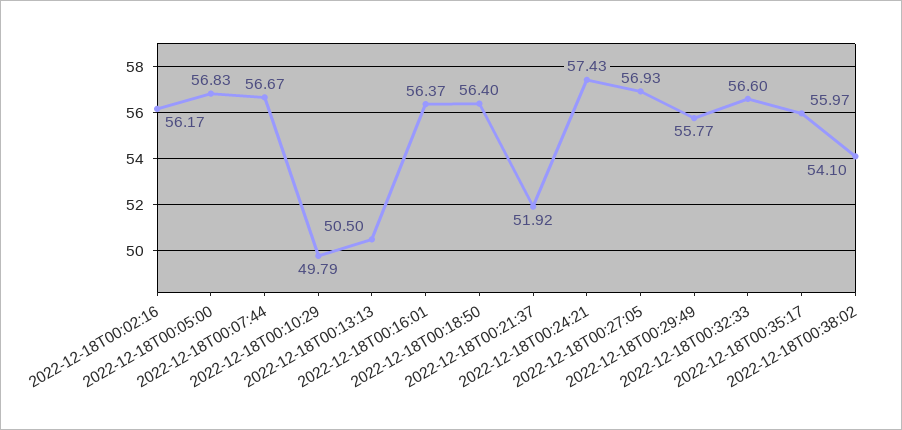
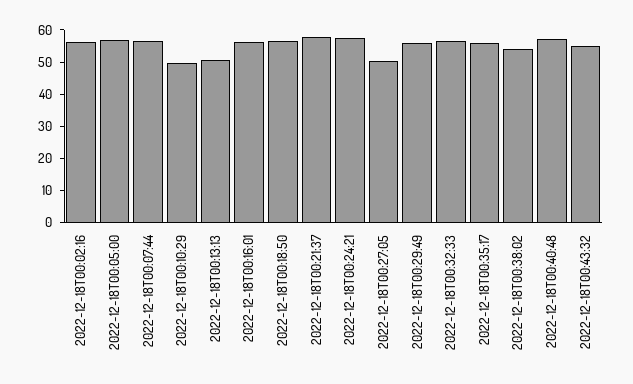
2022-12-18T00:21:37: 51.92 -> 57.5
2022-12-18T00:27:05: 56.93 -> 50
2022-12-18T00:40:48: none -> 57.5
2022-12-18T00:43:32: none -> 55

